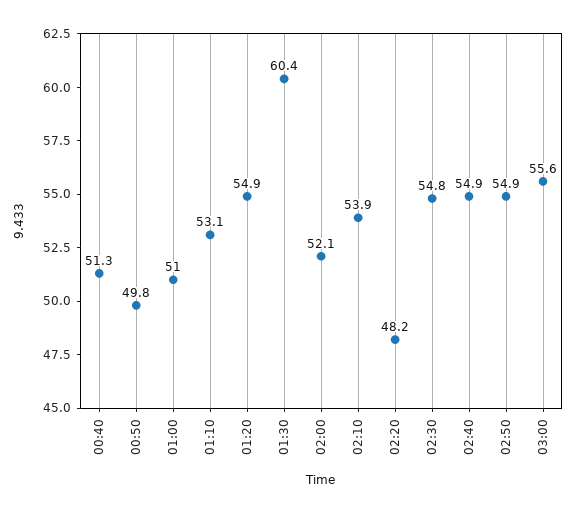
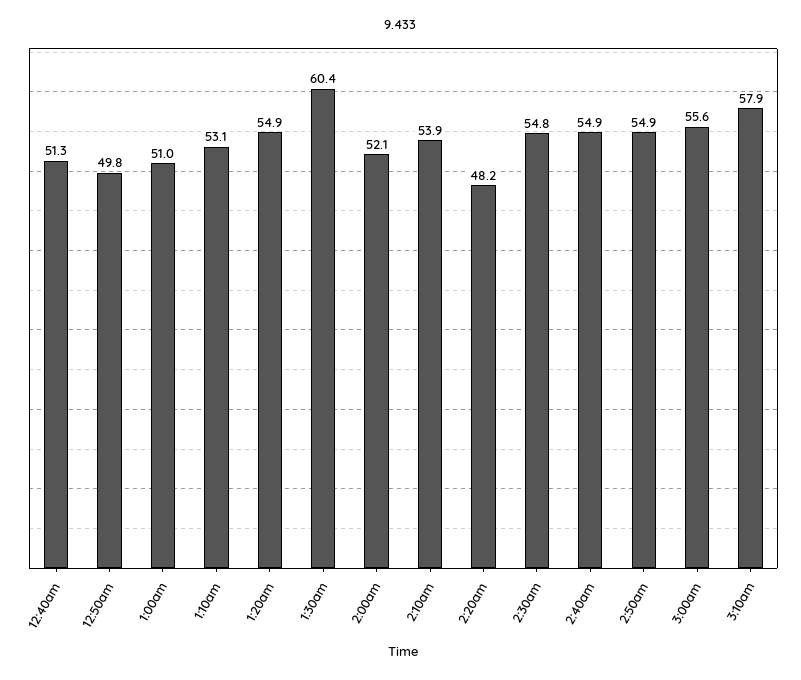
3:10am: none -> 57.9

